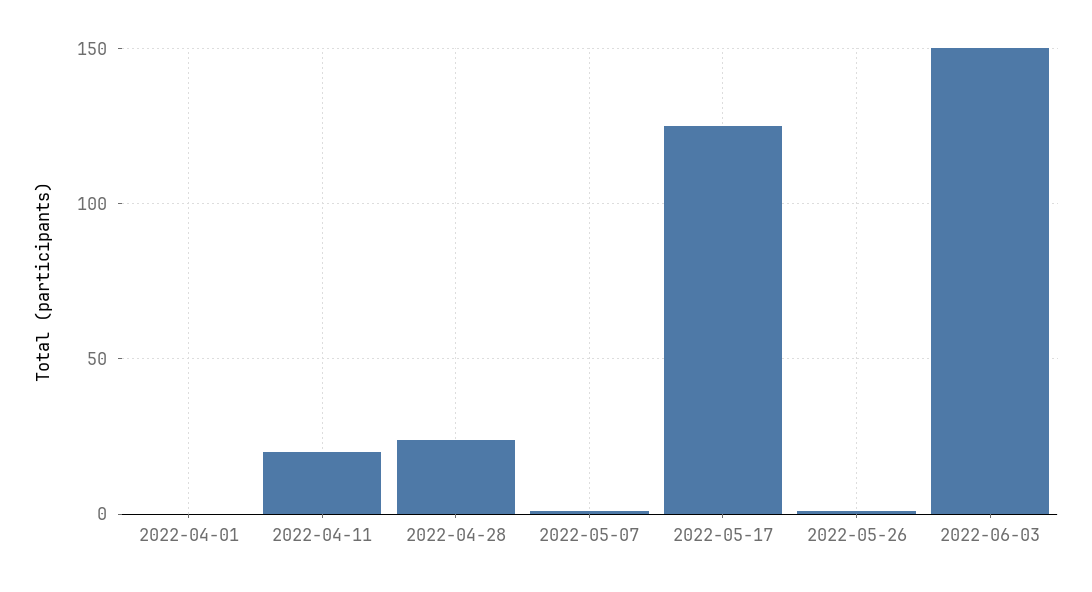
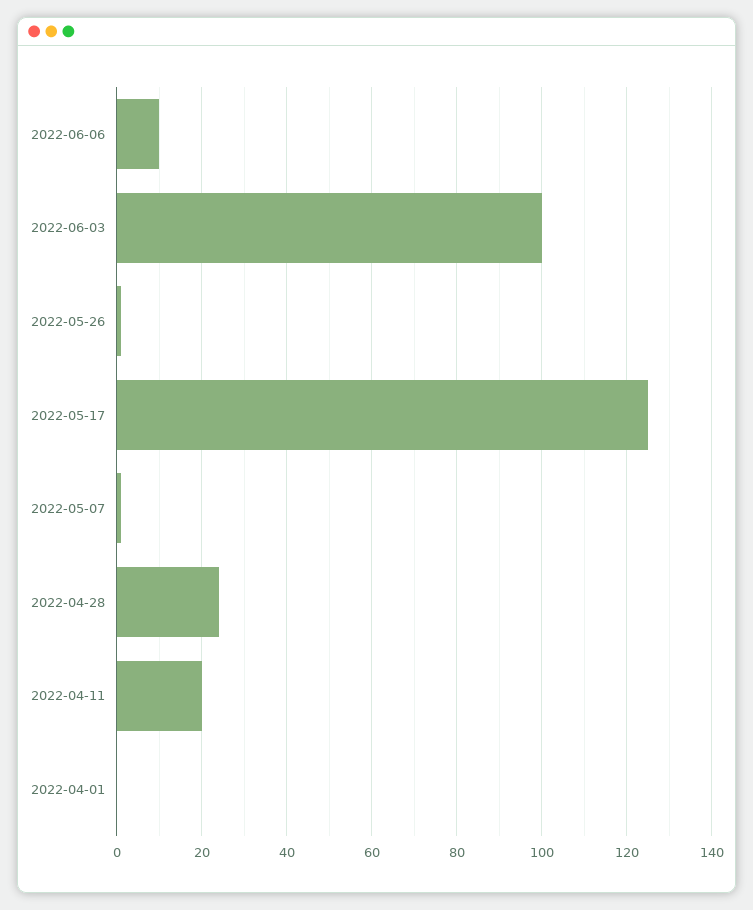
2022-06-03: 150 -> 100
2022-06-06: none -> 10

